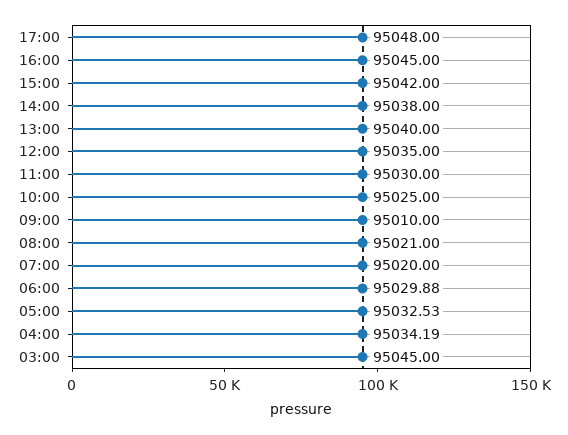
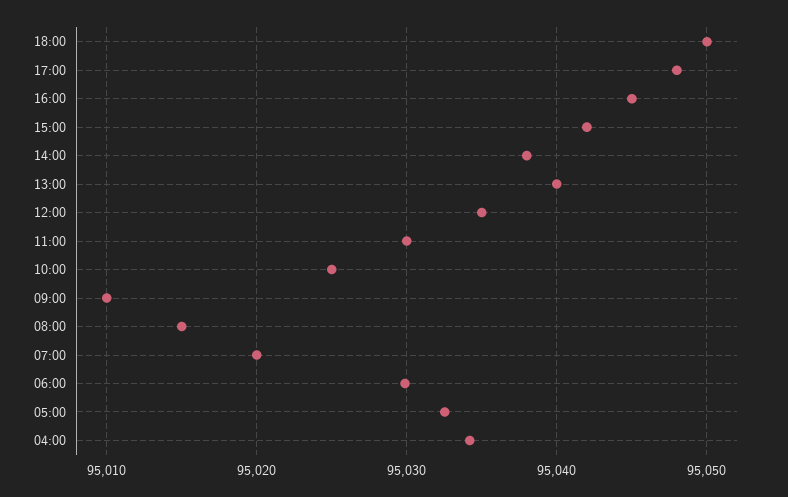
08:00: 95021 -> 95015
03:00: 95045 -> none
18:00: none -> 95050

